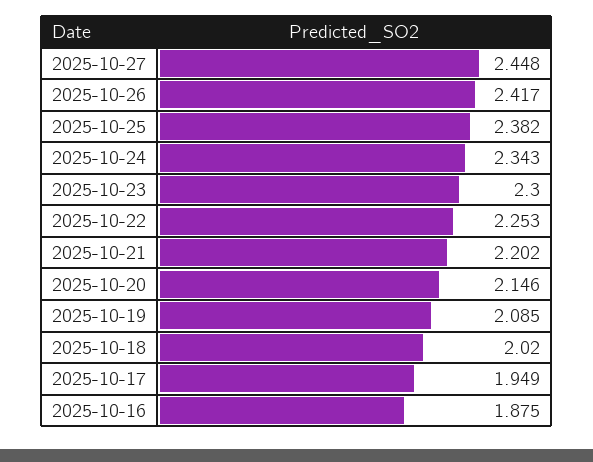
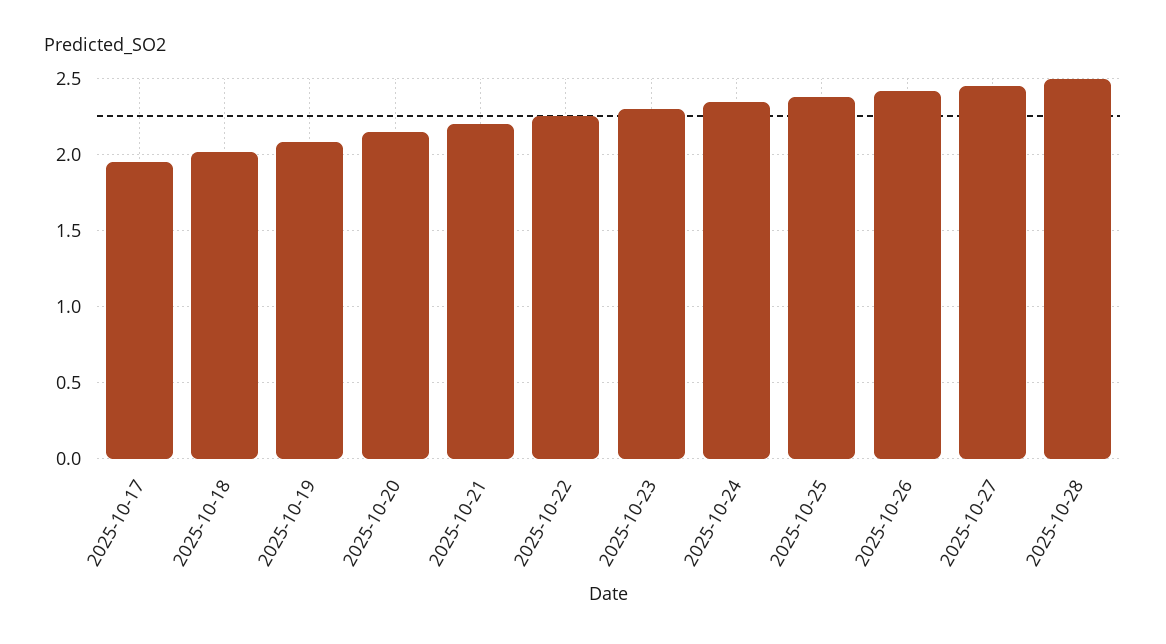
2025-10-16: 1.875 -> none
2025-10-28: none -> 2.5

